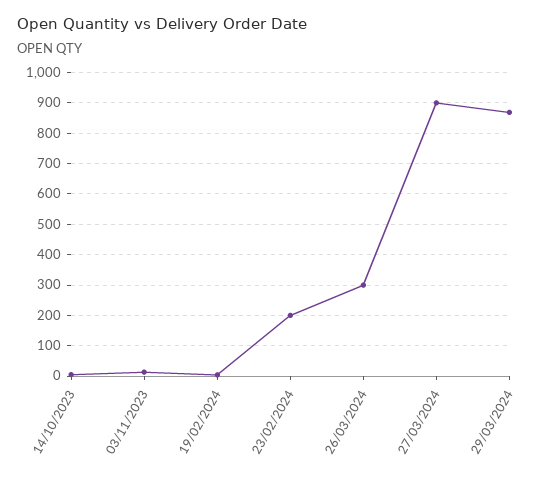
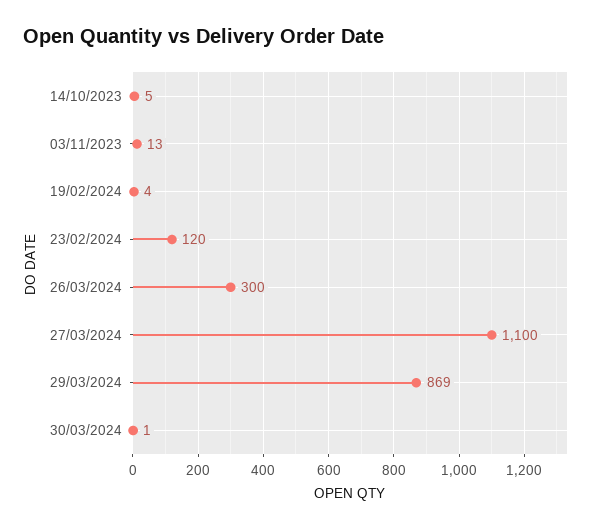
23/02/2024: 200 -> 120
27/03/2024: 900 -> 1100
30/03/2024: none -> 1

